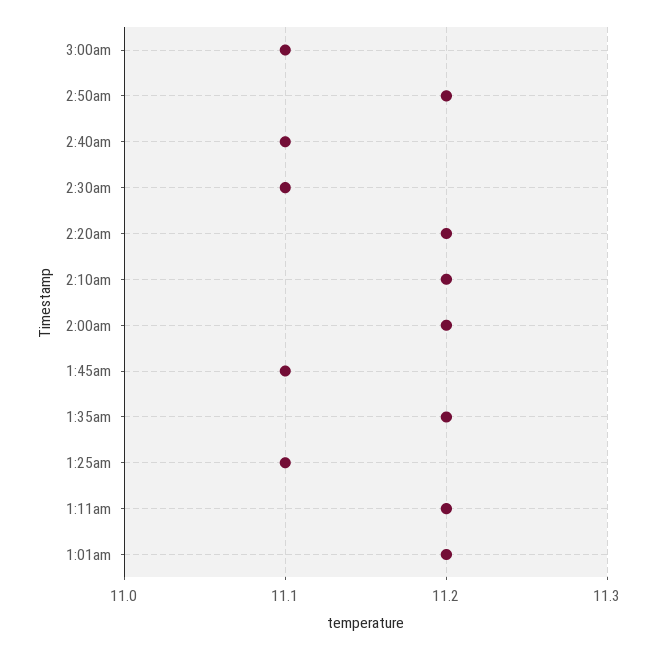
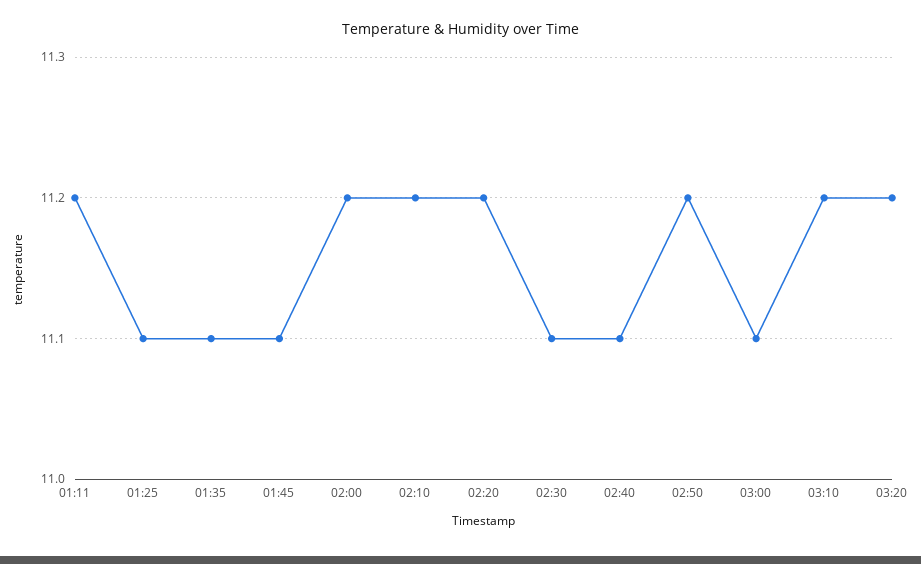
1:35am: 11.2 -> 11.1
1:01am: 11.2 -> none
03:10: none -> 11.2
03:20: none -> 11.2

